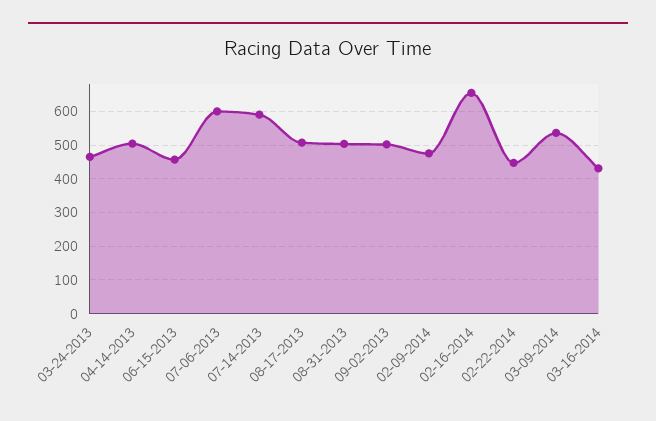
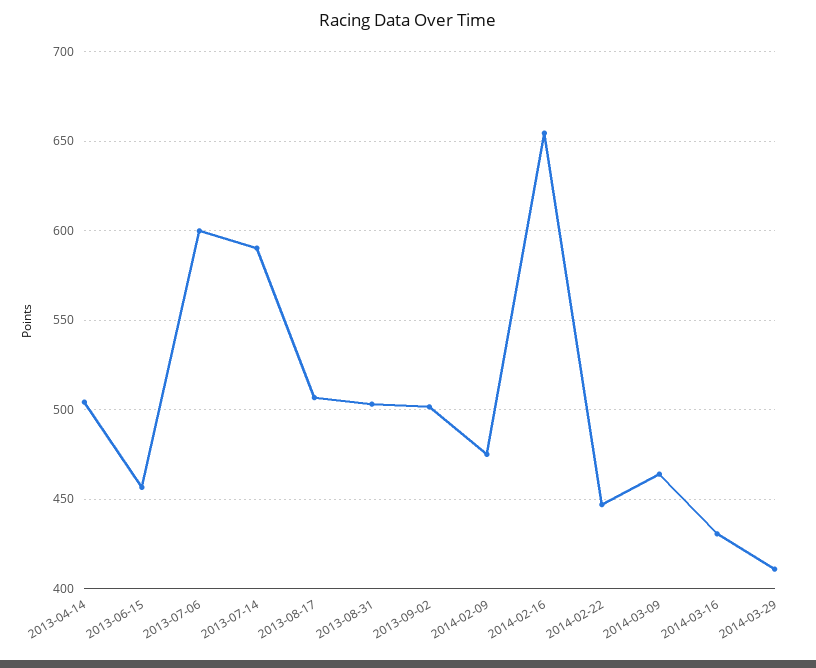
03-24-2013: 460 -> none
03-09-2014: 540 -> 465
2014-03-29: none -> 410

